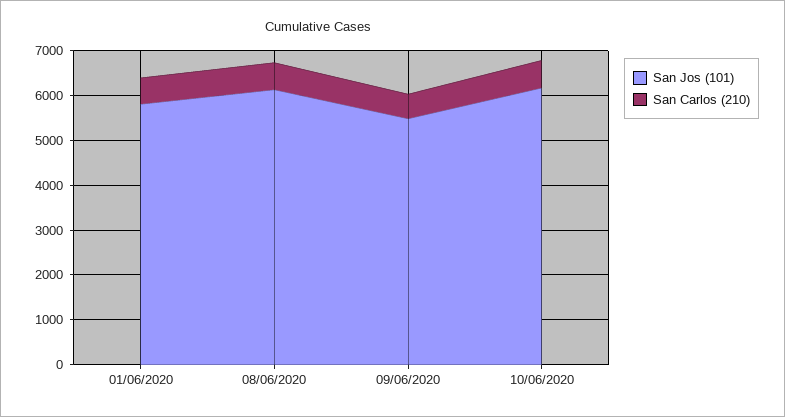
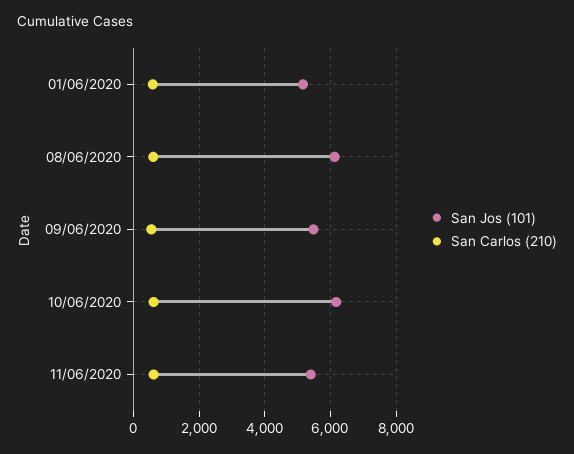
San Jos (101), 01/06/2020: 5800 -> 5200
San Jos (101), 11/06/2020: none -> 5400
San Carlos (210), 11/06/2020: none -> 600

